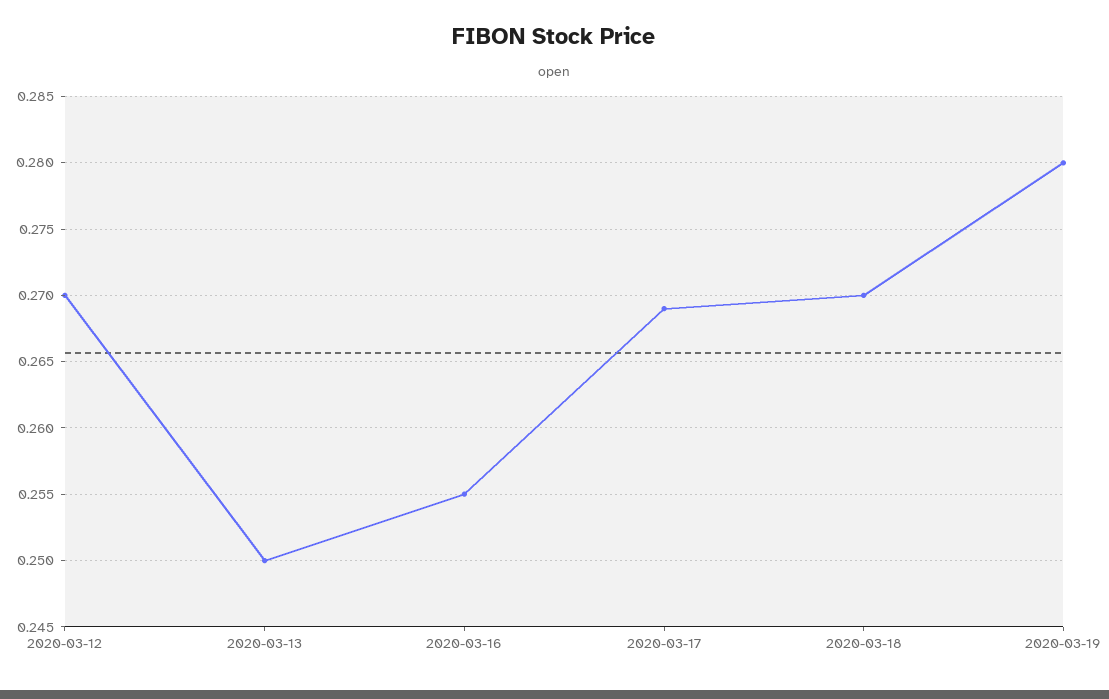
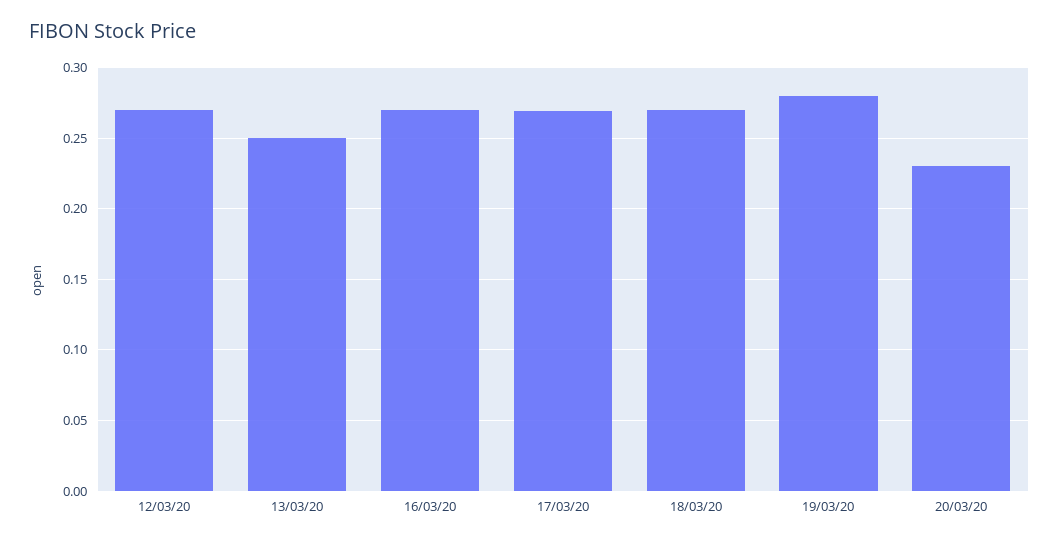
2020-03-16: 0.255 -> 0.27
20/03/20: none -> 0.23

